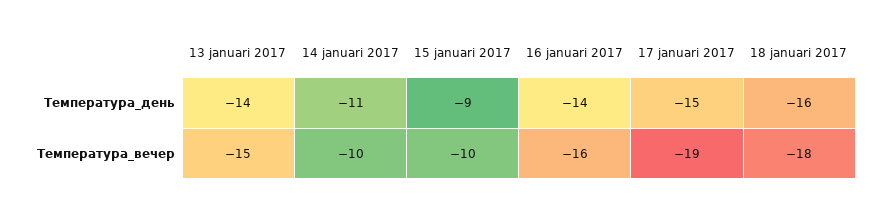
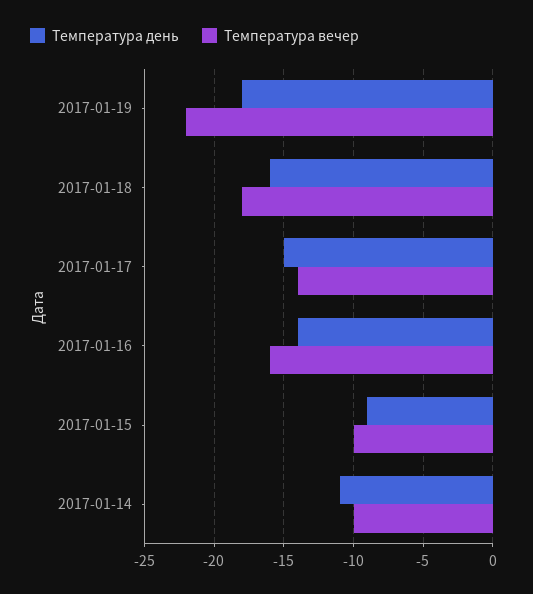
Температура_день, 13 januari 2017: -14 -> none
Температура_вечер, 13 januari 2017: -15 -> none
Температура_вечер, 17 januari 2017: -19 -> -14
Температура_день, 2017-01-19: none -> -18
Температура_вечер, 2017-01-19: none -> -22

